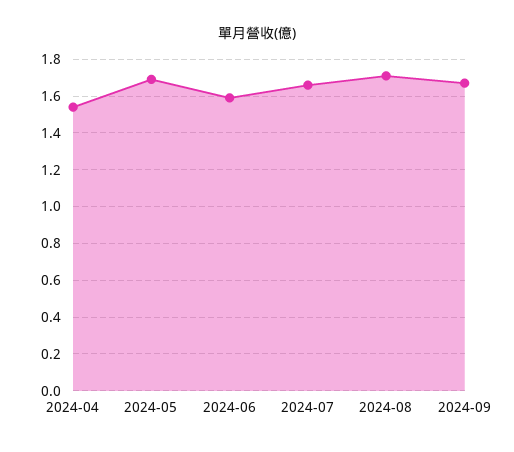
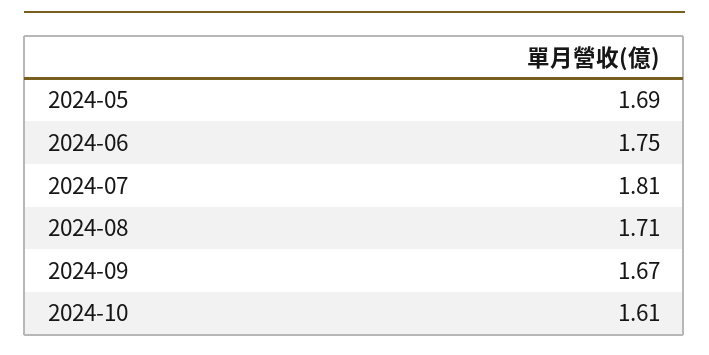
2024-04: 1.55 -> none
2024-06: 1.6 -> 1.75
2024-07: 1.65 -> 1.81
2024-10: none -> 1.61

